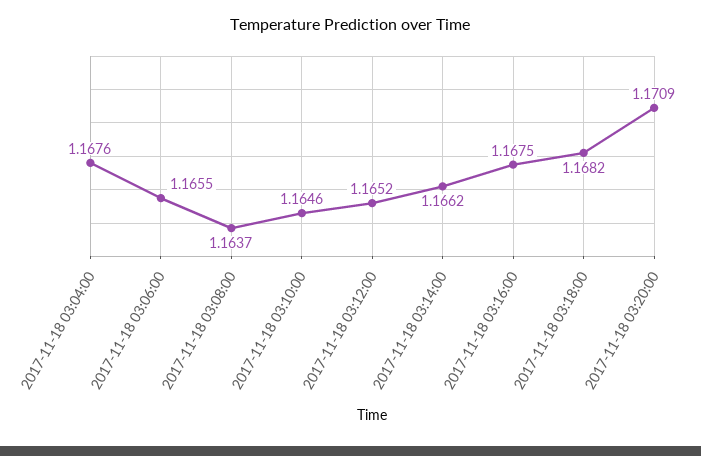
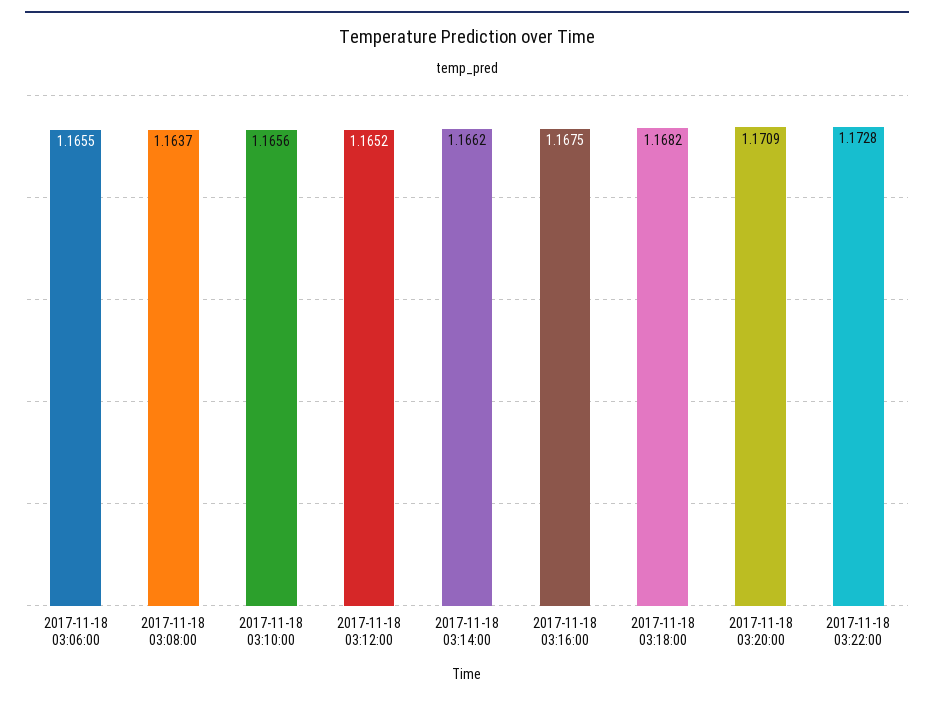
2017-11-18 03:04:00: 1.1676 -> none
2017-11-18 03:10:00: 1.1646 -> 1.1656
2017-11-18 03:22:00: none -> 1.1728

